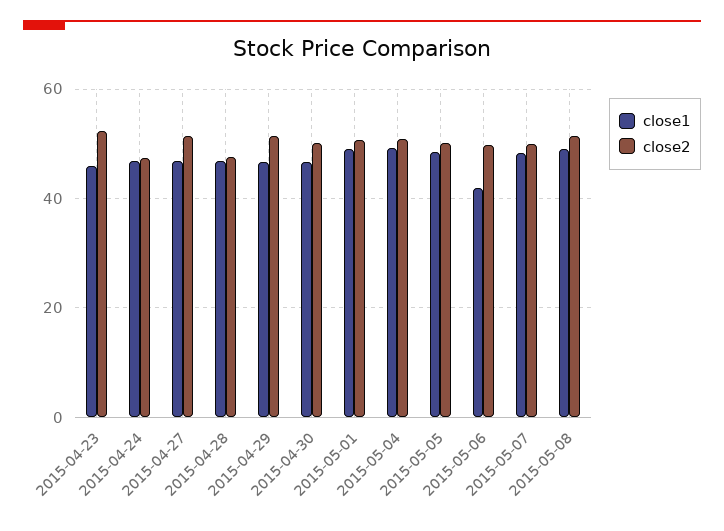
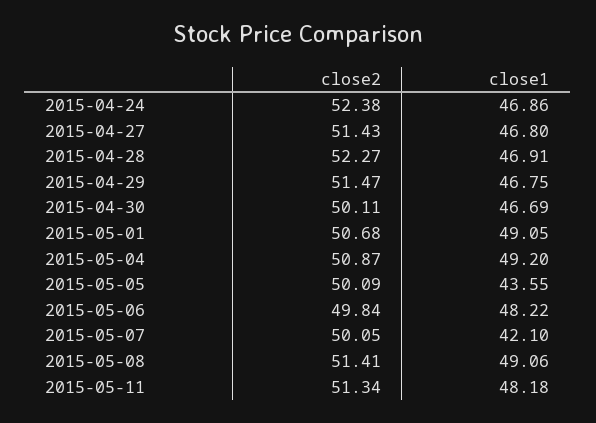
close1, 2015-04-23: 46 -> none
close2, 2015-04-23: 52 -> none
close2, 2015-04-24: 48 -> 52.38
close2, 2015-04-28: 48 -> 52.27
close1, 2015-05-05: 48 -> 43.55
close1, 2015-05-06: 42 -> 48.22
close1, 2015-05-07: 48 -> 42.1
close2, 2015-05-11: none -> 51.34
close1, 2015-05-11: none -> 48.18

